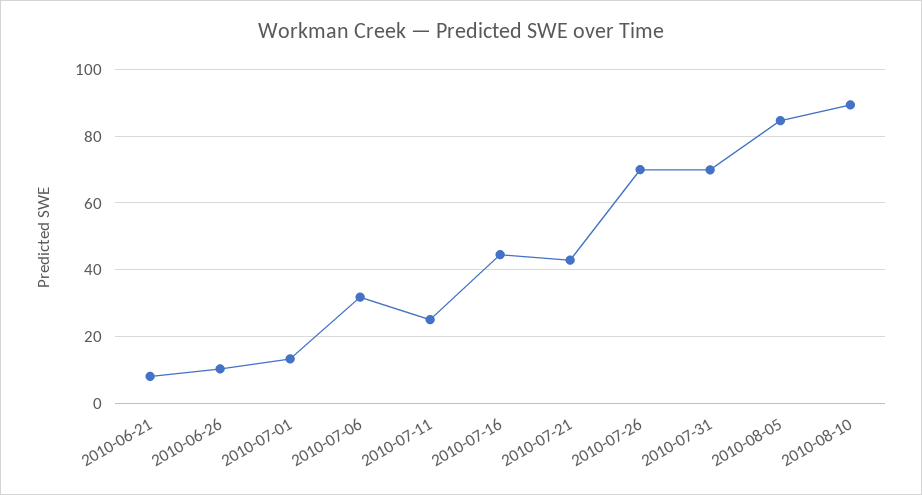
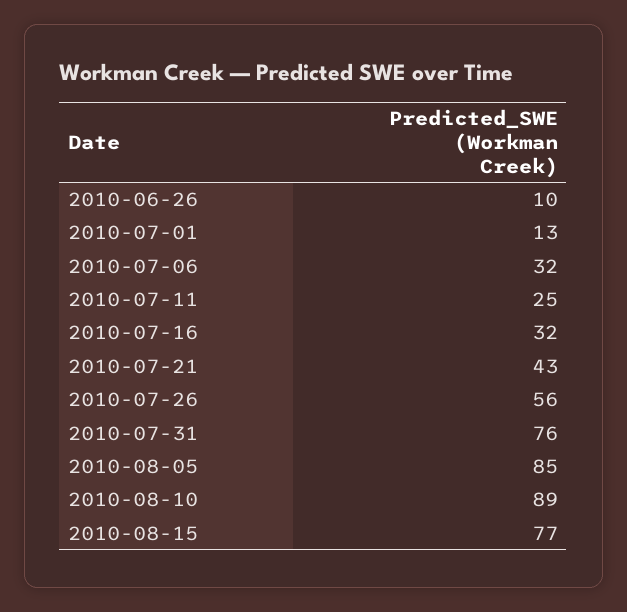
2010-06-21: 8 -> none
2010-07-16: 44 -> 32
2010-07-26: 70 -> 56
2010-07-31: 70 -> 76
2010-08-15: none -> 77

